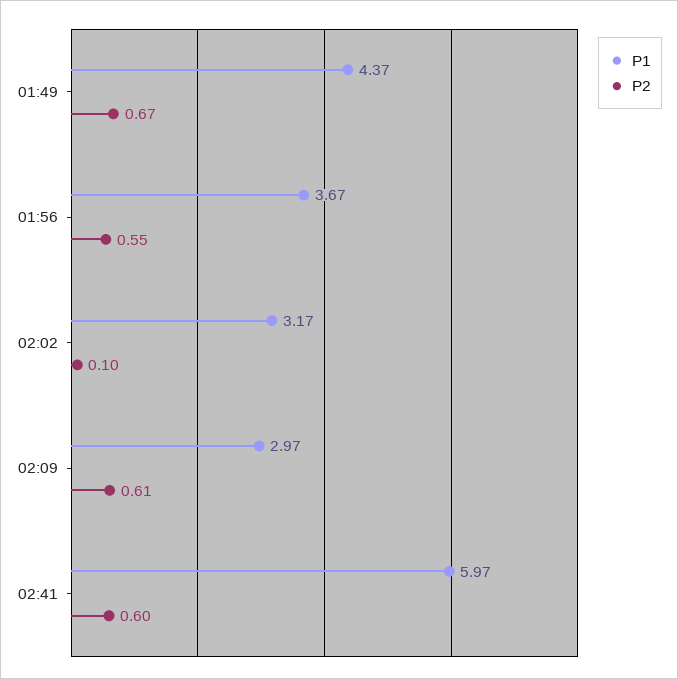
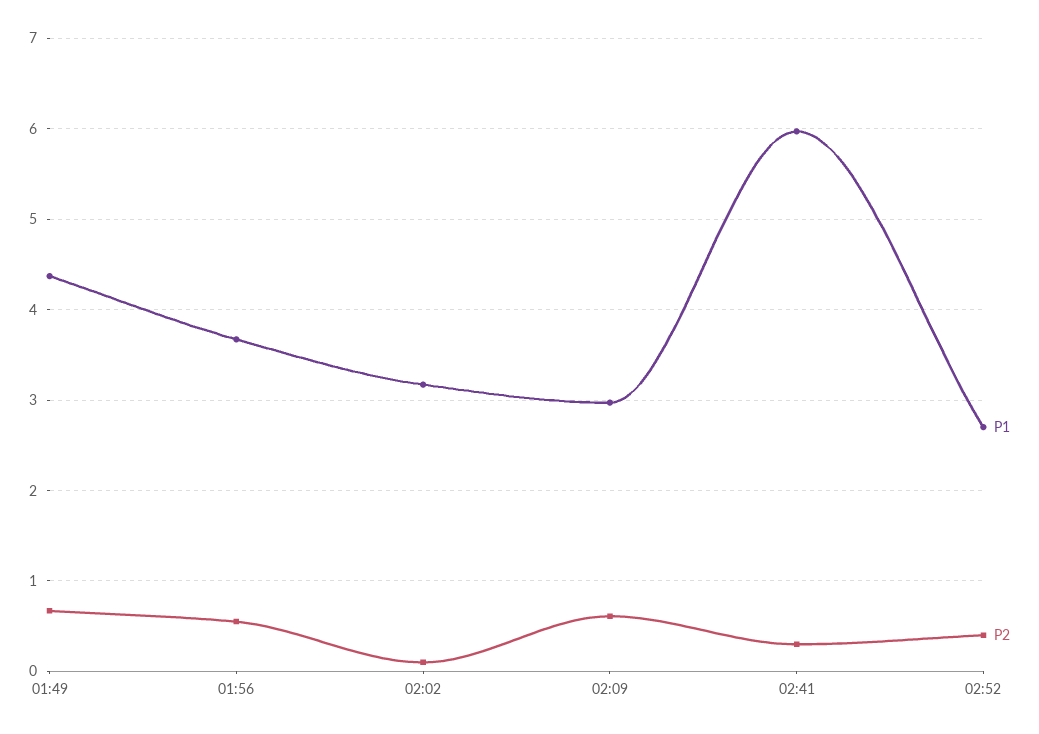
P2, 02:41: 0.6 -> 0.3
P1, 02:52: none -> 2.7
P2, 02:52: none -> 0.4

